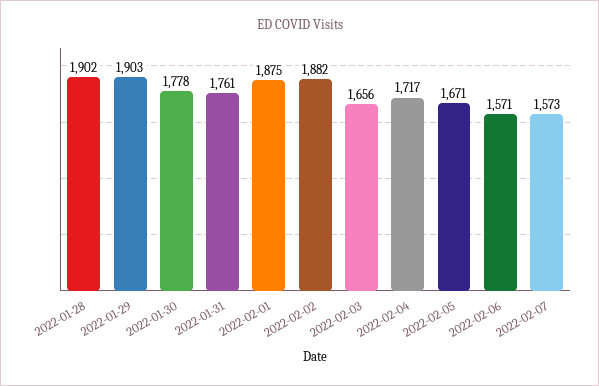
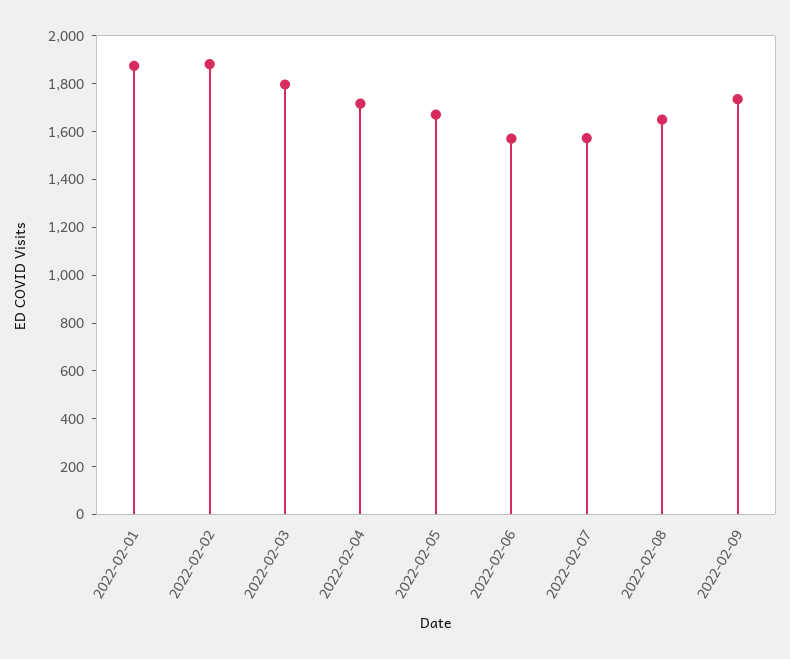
2022-01-28: 1902 -> none
2022-01-29: 1903 -> none
2022-01-30: 1778 -> none
2022-01-31: 1761 -> none
2022-02-03: 1656 -> 1800
2022-02-08: none -> 1650
2022-02-09: none -> 1750

